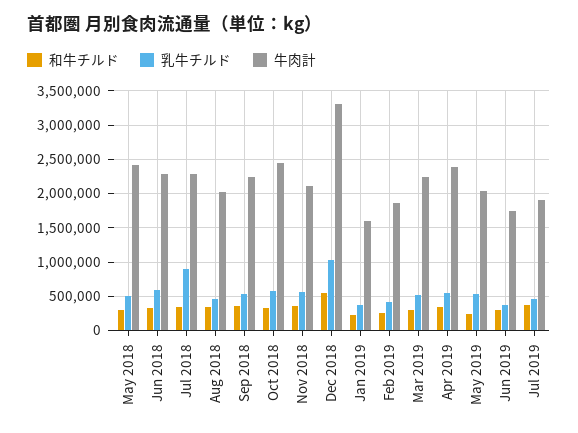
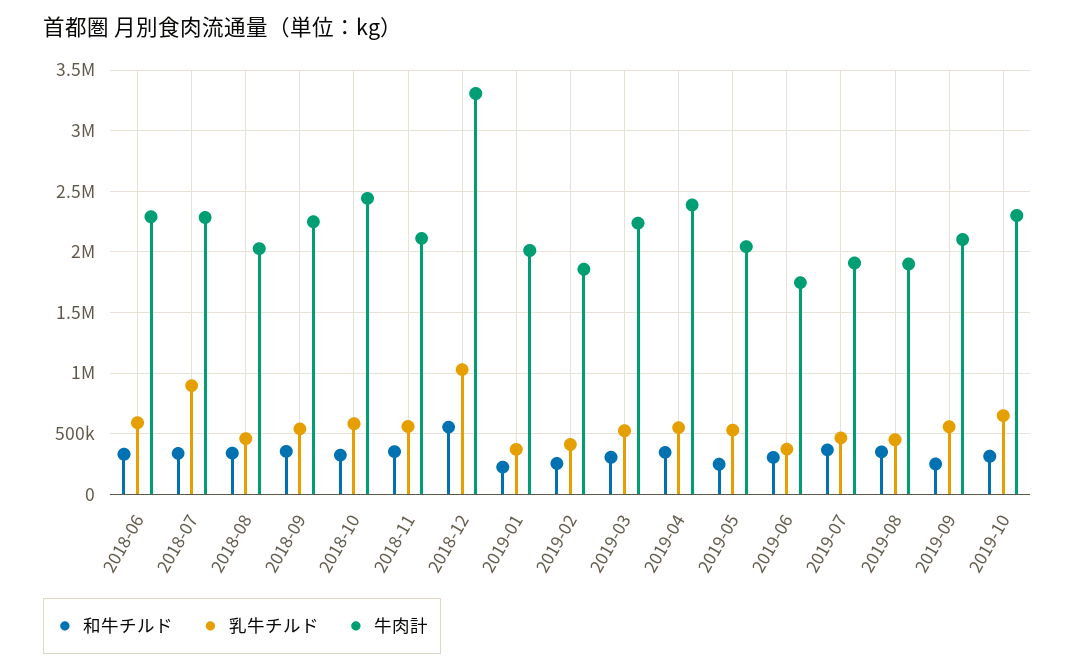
和牛チルド, May 2018: 300000 -> none
乳牛チルド, May 2018: 500000 -> none
牛肉計, May 2018: 2400000 -> none
牛肉計, Jan 2019: 1600000 -> 2000000
和牛チルド, 2019-08: none -> 350000
乳牛チルド, 2019-08: none -> 450000
牛肉計, 2019-08: none -> 1900000
和牛チルド, 2019-09: none -> 250000
乳牛チルド, 2019-09: none -> 550000
牛肉計, 2019-09: none -> 2100000
和牛チルド, 2019-10: none -> 300000
乳牛チルド, 2019-10: none -> 650000
牛肉計, 2019-10: none -> 2300000

